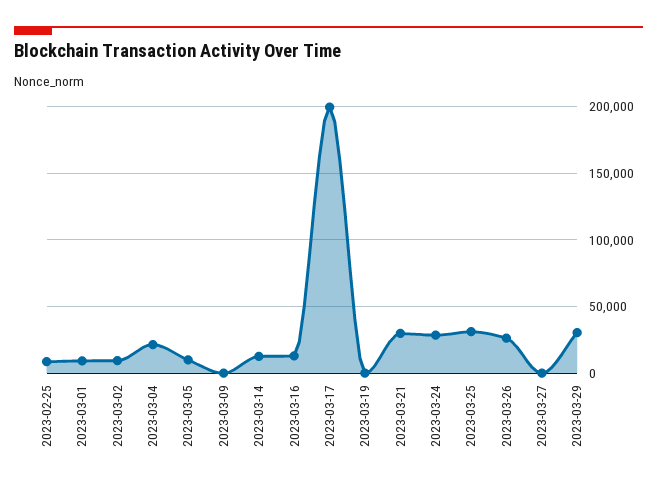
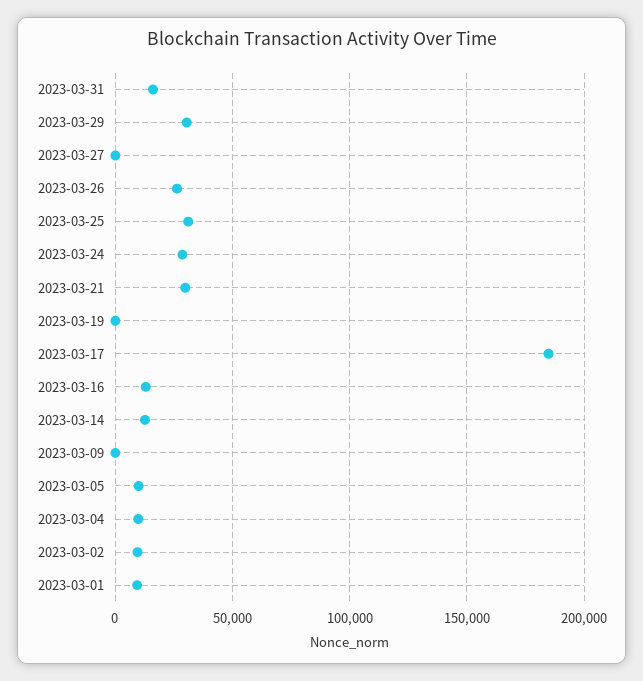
2023-02-25: 10000 -> none
2023-03-04: 20000 -> 10000
2023-03-17: 200000 -> 185000
2023-03-31: none -> 15000

